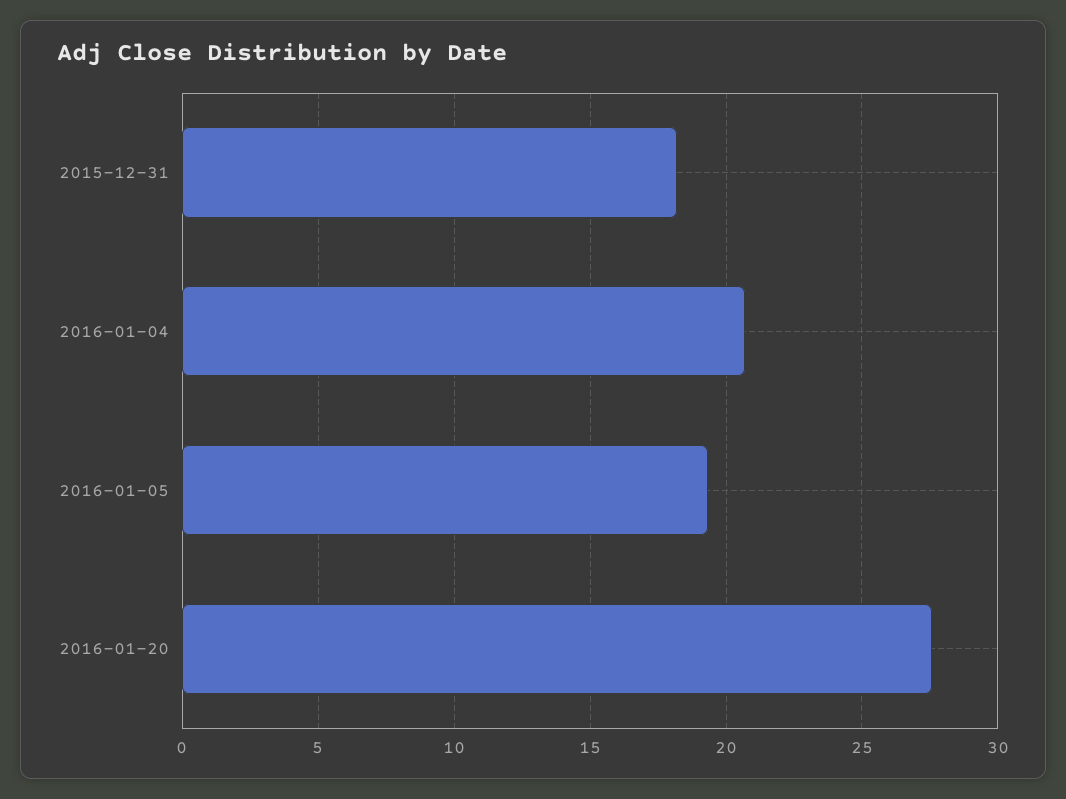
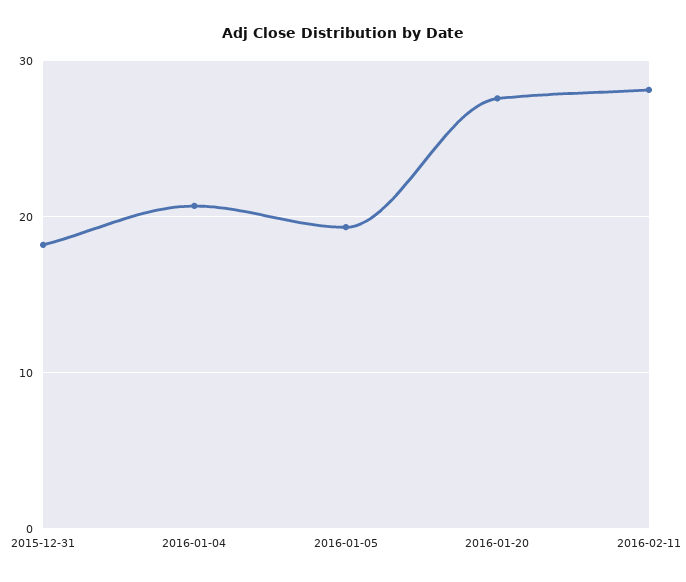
2016-02-11: none -> 28

